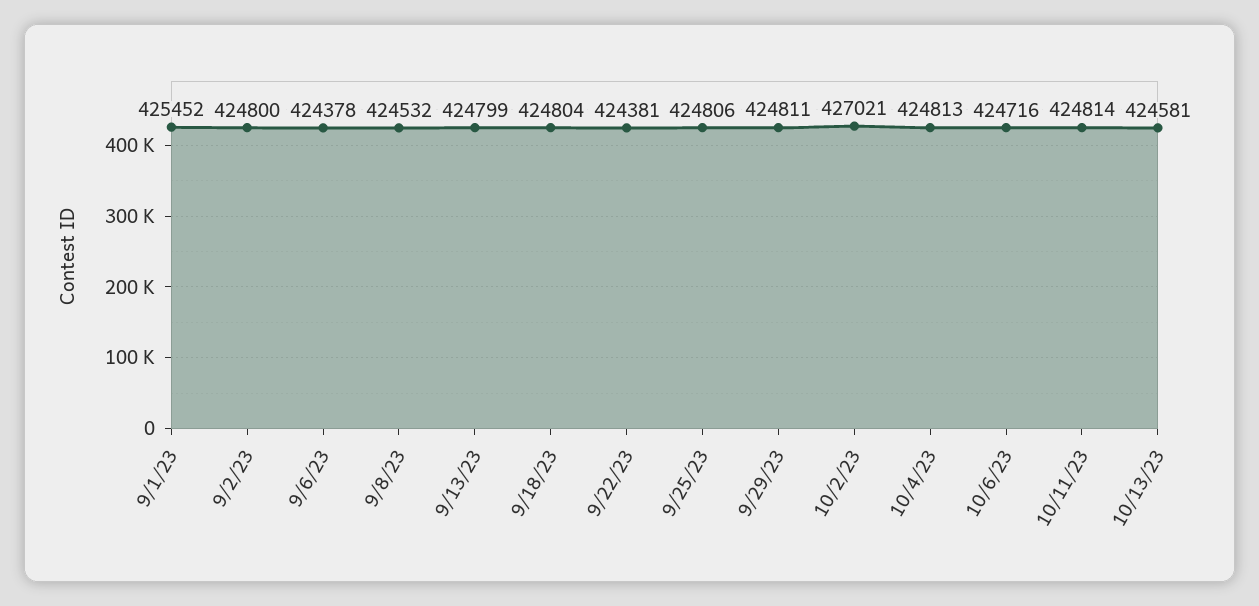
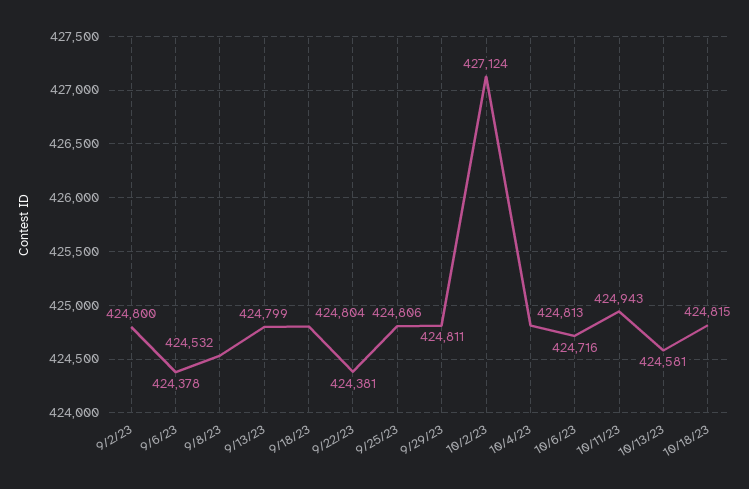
9/1/23: 425452 -> none
10/2/23: 427021 -> 427124
10/11/23: 424814 -> 424943
10/18/23: none -> 424815

